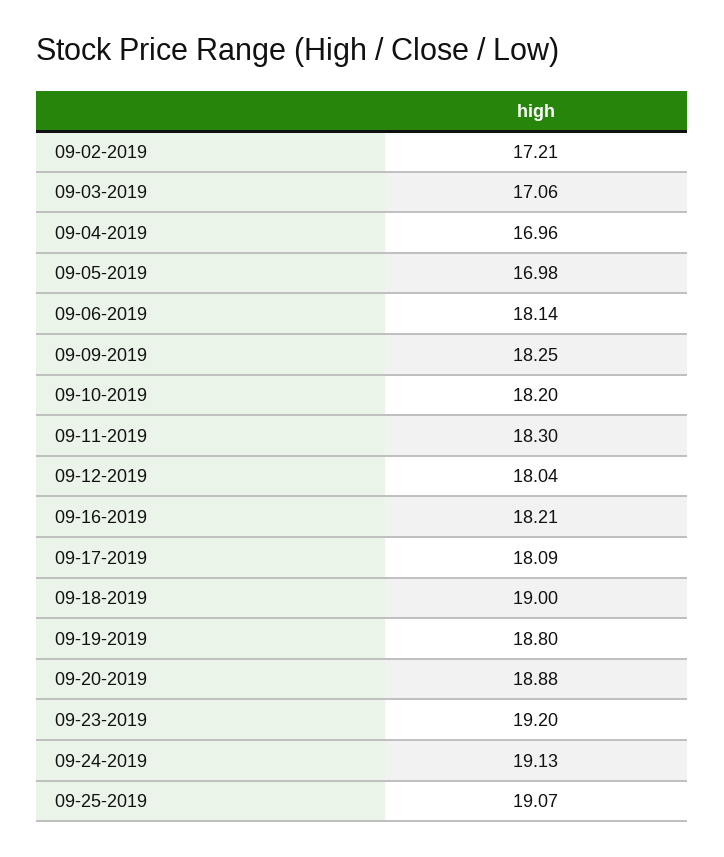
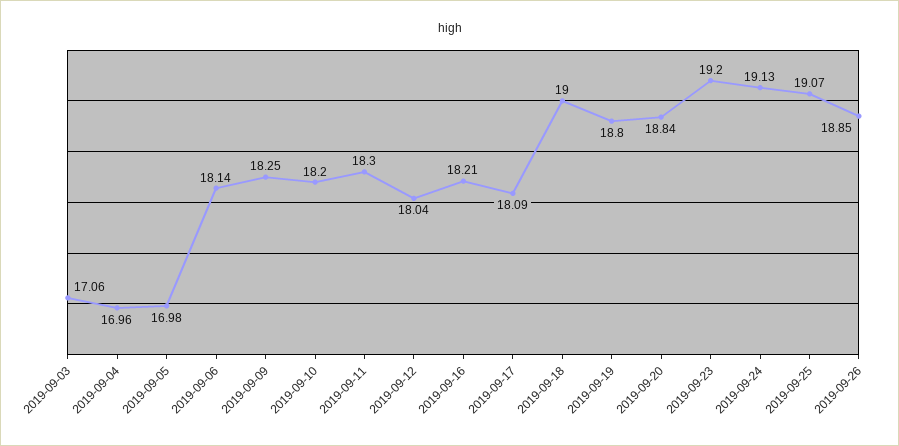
09-02-2019: 17.21 -> none
09-20-2019: 18.88 -> 18.84
2019-09-26: none -> 18.85

